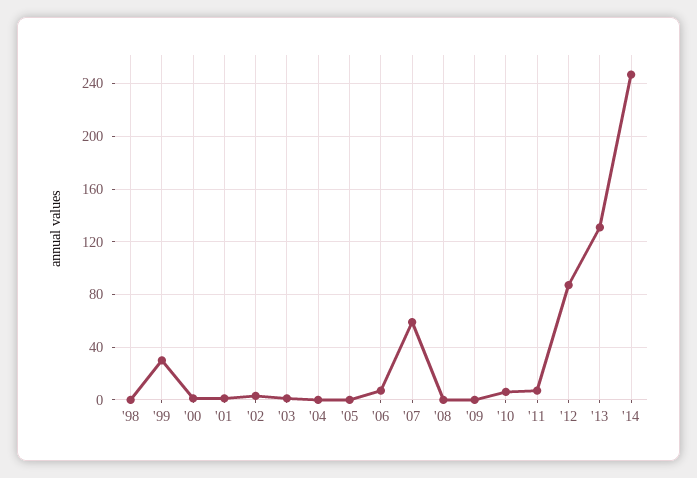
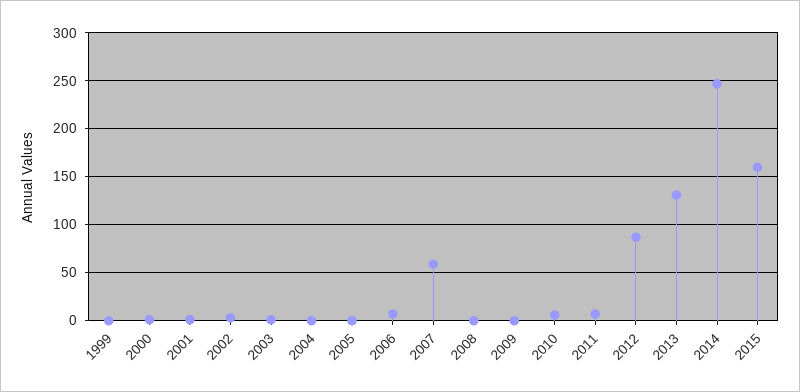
'98: 0 -> none
'99: 30 -> 0
2015: none -> 160

